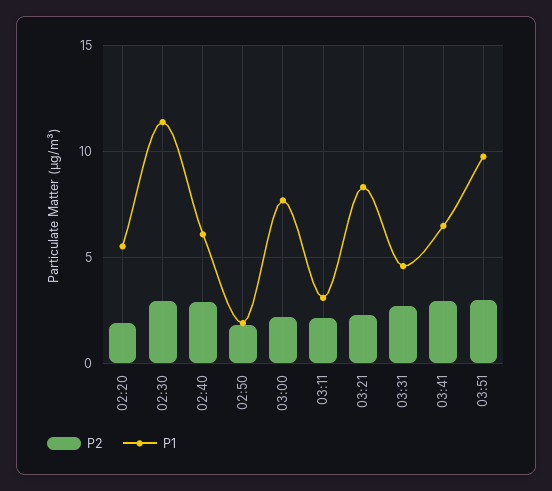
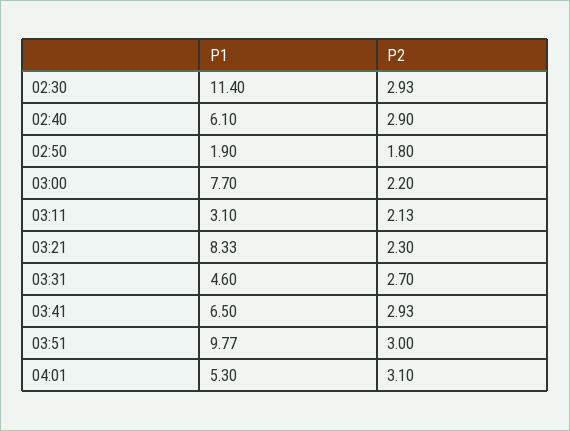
P2, 02:20: 2 -> none
P1, 02:20: 5.5 -> none
P1, 04:01: none -> 5.3
P2, 04:01: none -> 3.1

